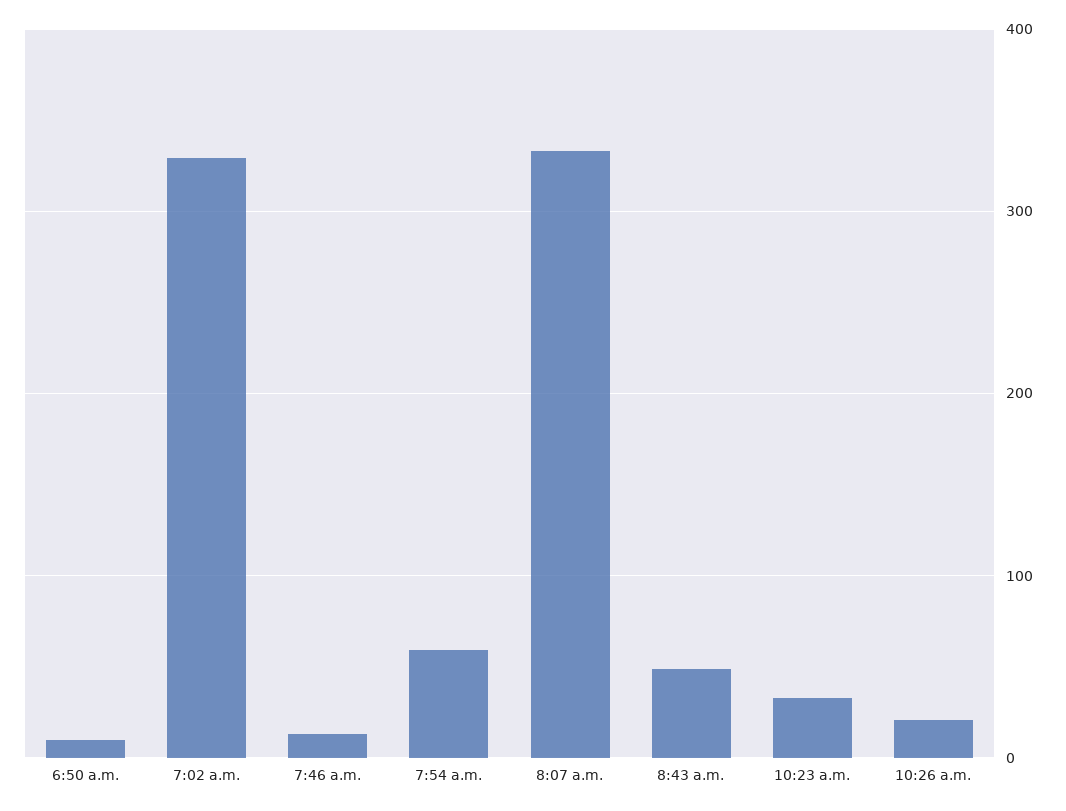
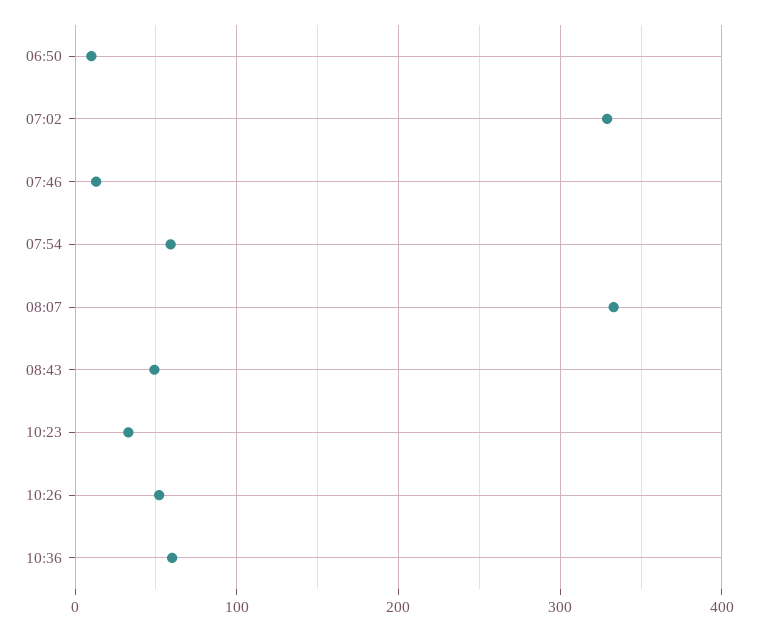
10:26 a.m.: 20 -> 50
10:36: none -> 60

